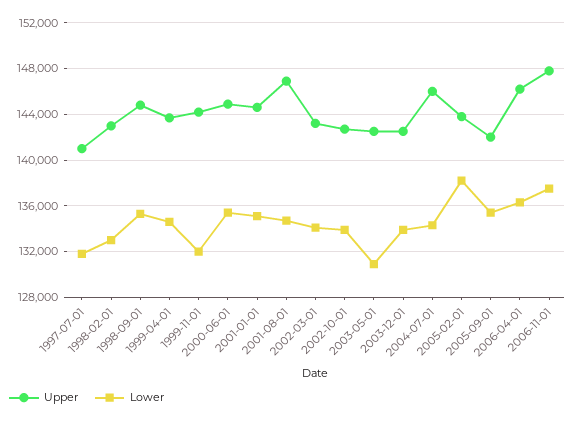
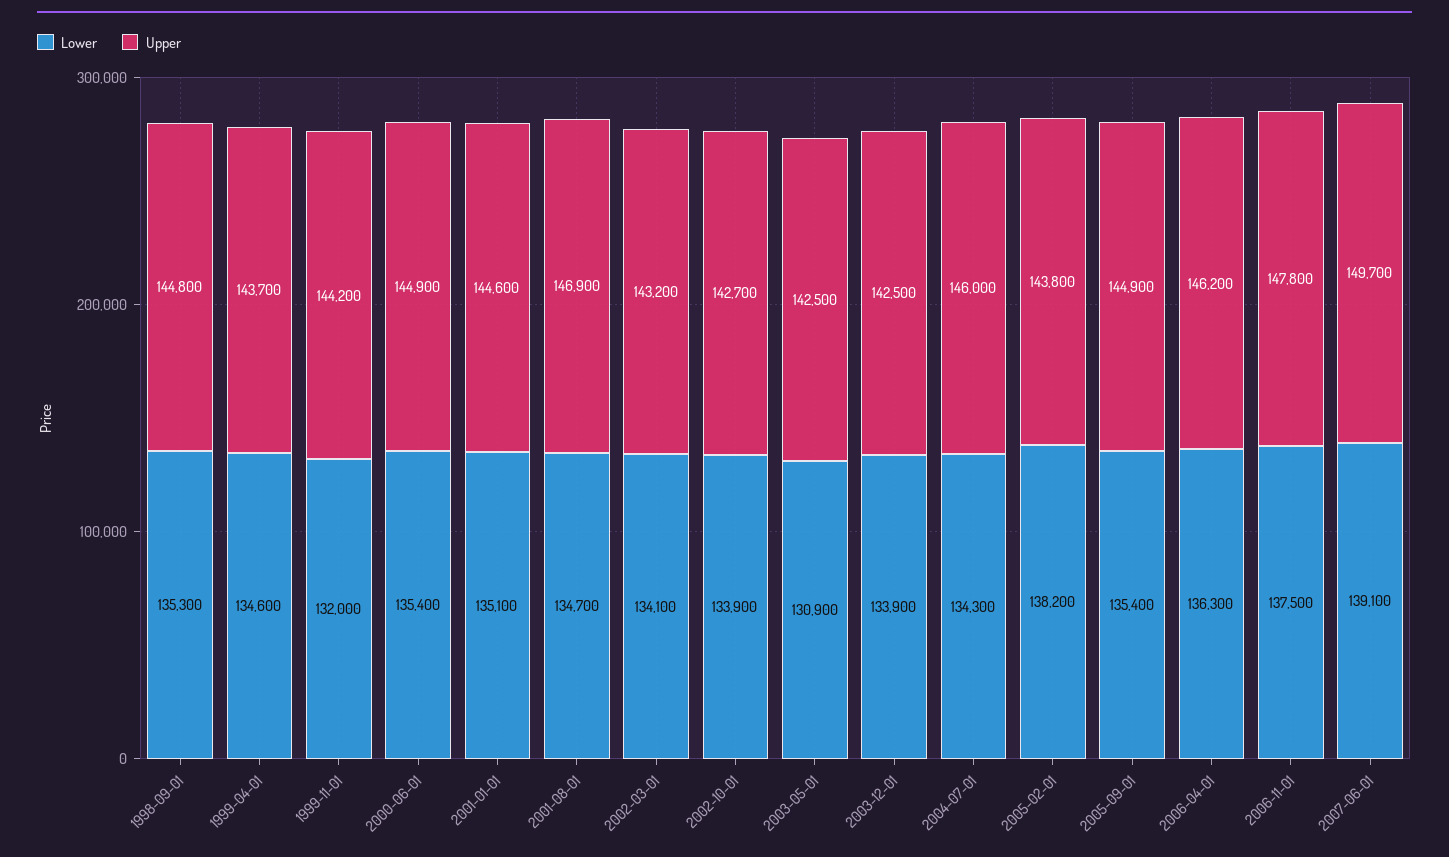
Upper, 1997-07-01: 141000 -> none
Lower, 1997-07-01: 132000 -> none
Upper, 1998-02-01: 143000 -> none
Lower, 1998-02-01: 133000 -> none
Upper, 2005-09-01: 142000 -> 144900
Lower, 2007-06-01: none -> 139100
Upper, 2007-06-01: none -> 149700

